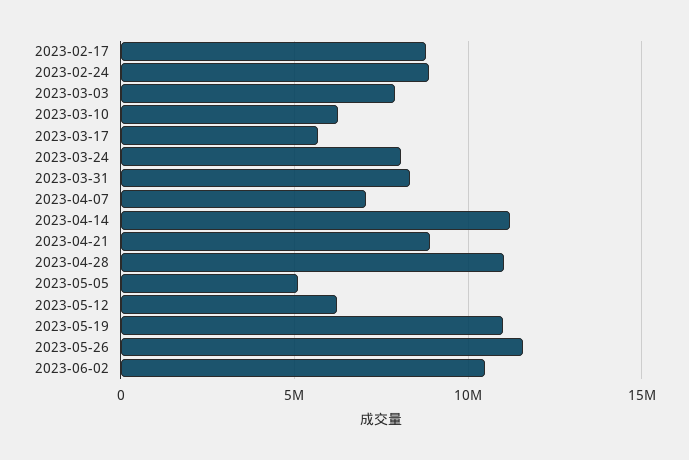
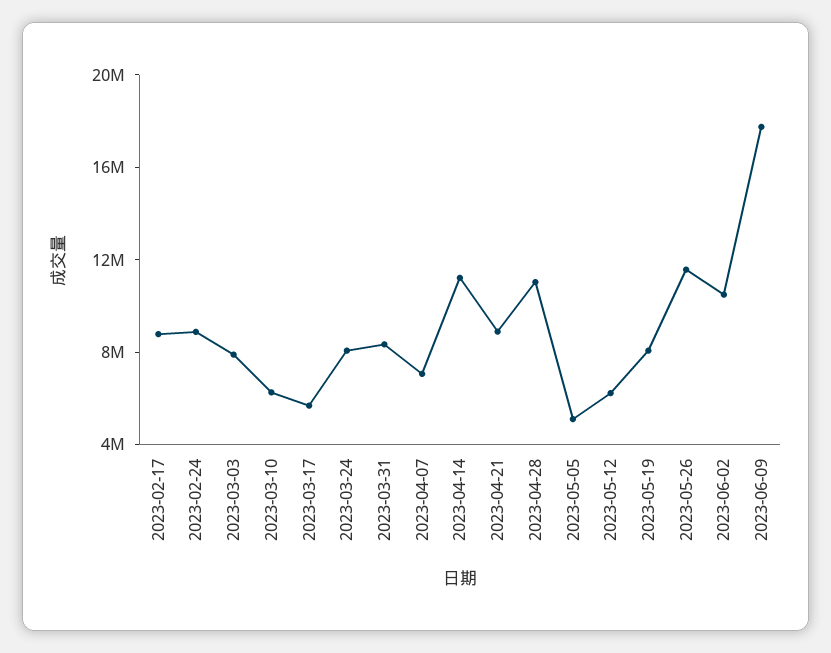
2023-05-19: 11000000 -> 8000000
2023-06-09: none -> 18000000

